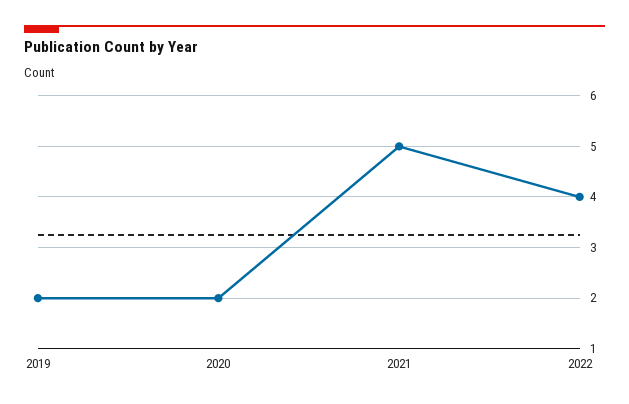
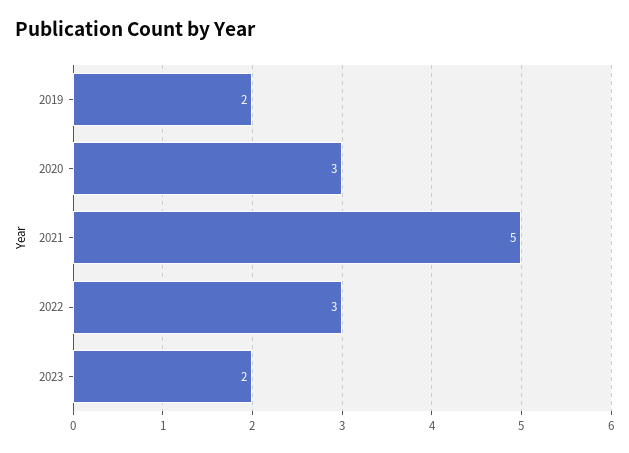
2020: 2 -> 3
2022: 4 -> 3
2023: none -> 2

